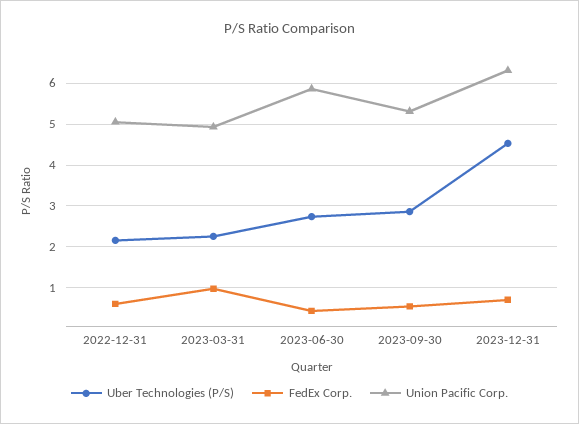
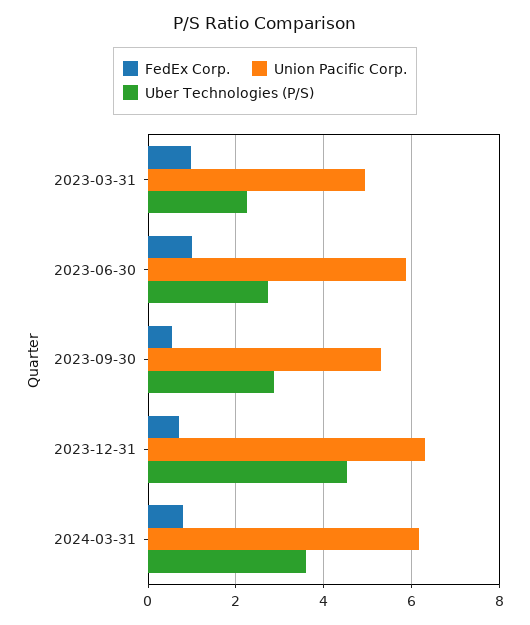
Uber Technologies (P/S), 2022-12-31: 2.2 -> none
FedEx Corp., 2022-12-31: 0.6 -> none
Union Pacific Corp., 2022-12-31: 5 -> none
FedEx Corp., 2023-06-30: 0.4 -> 1
FedEx Corp., 2024-03-31: none -> 0.8
Union Pacific Corp., 2024-03-31: none -> 6.2
Uber Technologies (P/S), 2024-03-31: none -> 3.6

